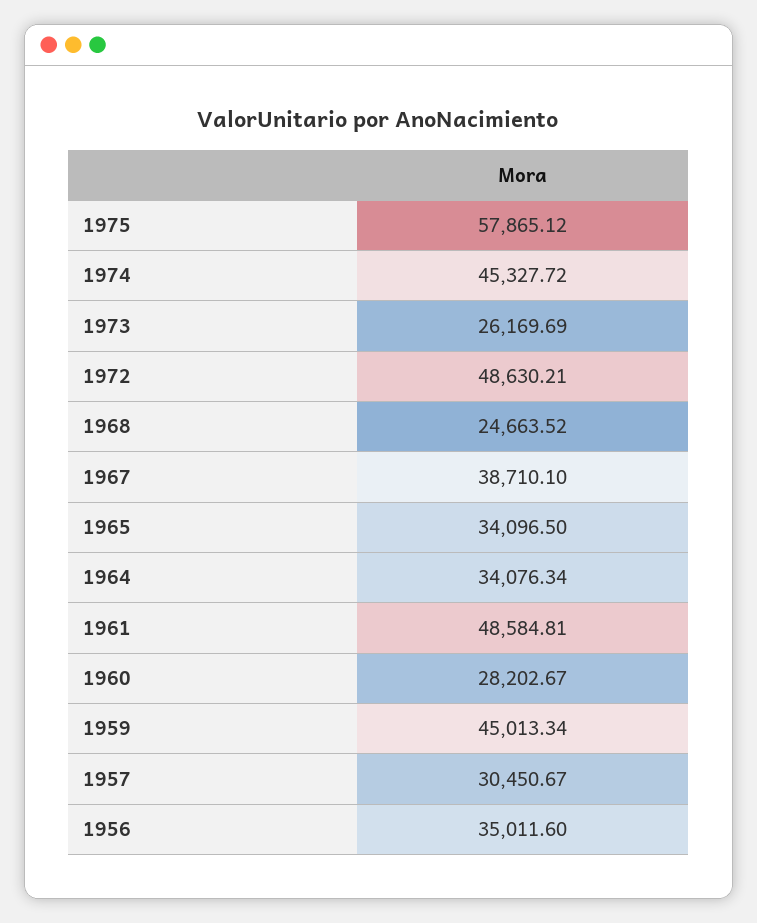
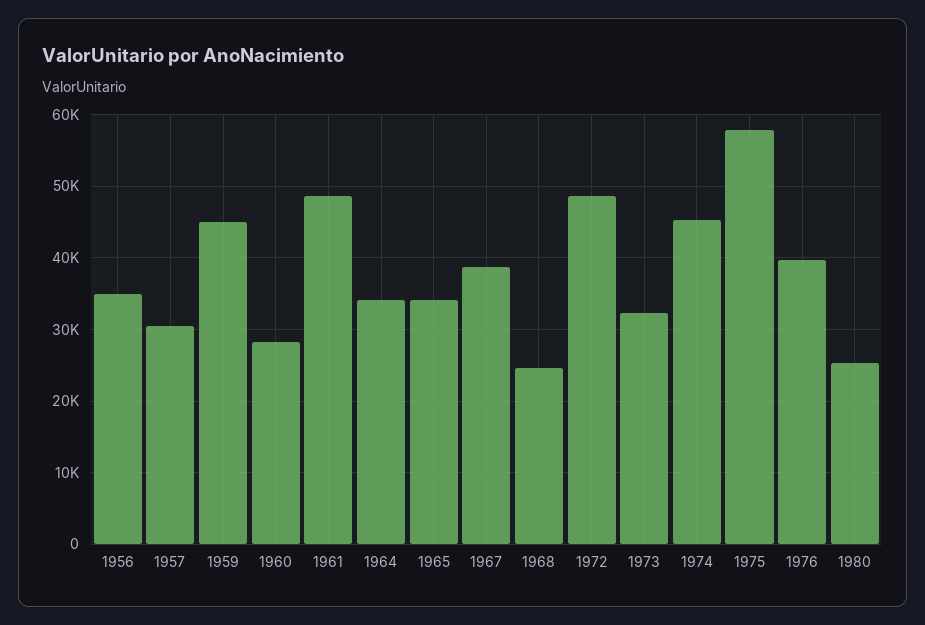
1973: 26169.69 -> 32000
1976: none -> 40000
1980: none -> 25000

